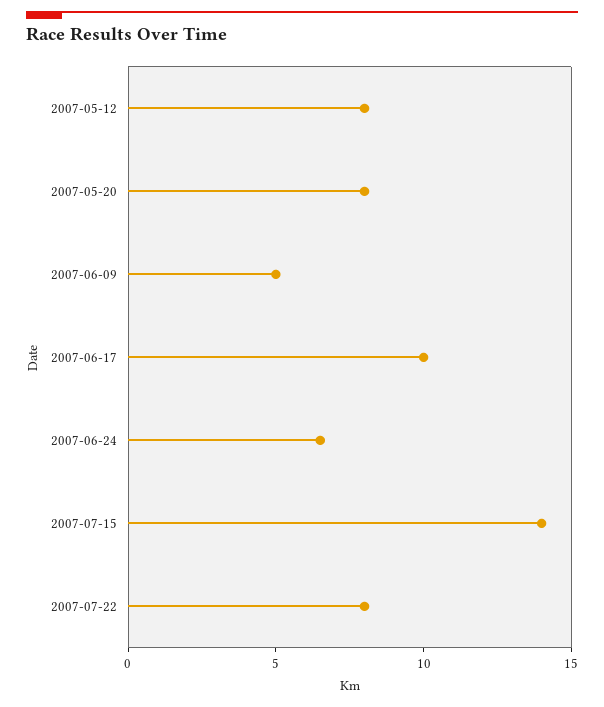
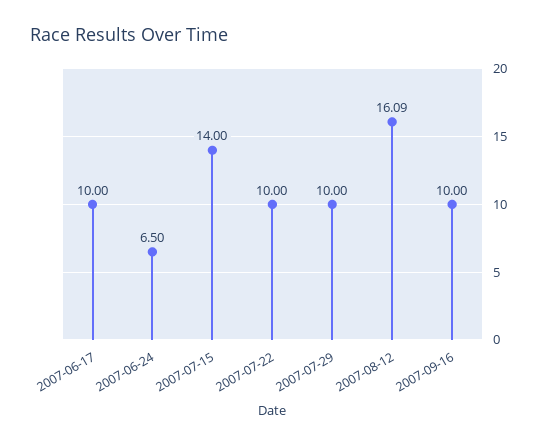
2007-05-12: 8 -> none
2007-05-20: 8 -> none
2007-06-09: 5 -> none
2007-07-22: 8 -> 10
2007-07-29: none -> 10
2007-08-12: none -> 16.09
2007-09-16: none -> 10

